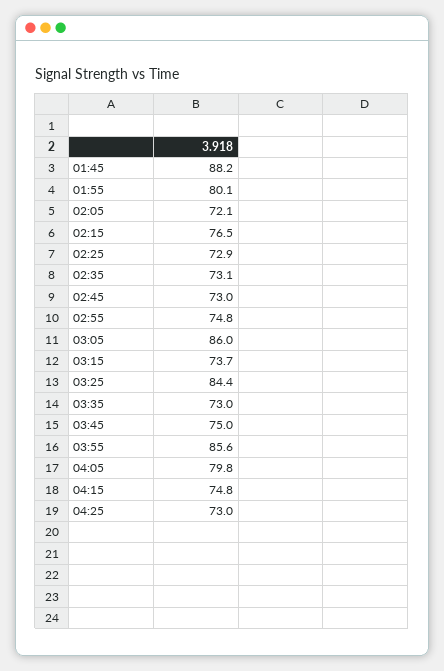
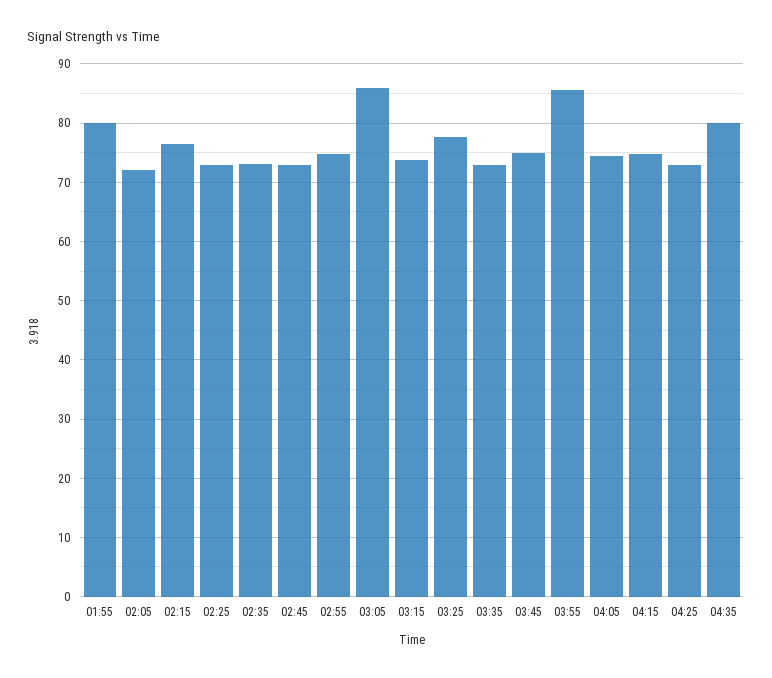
01:45: 88.2 -> none
03:25: 84.4 -> 78
04:05: 79.8 -> 74
04:35: none -> 80

